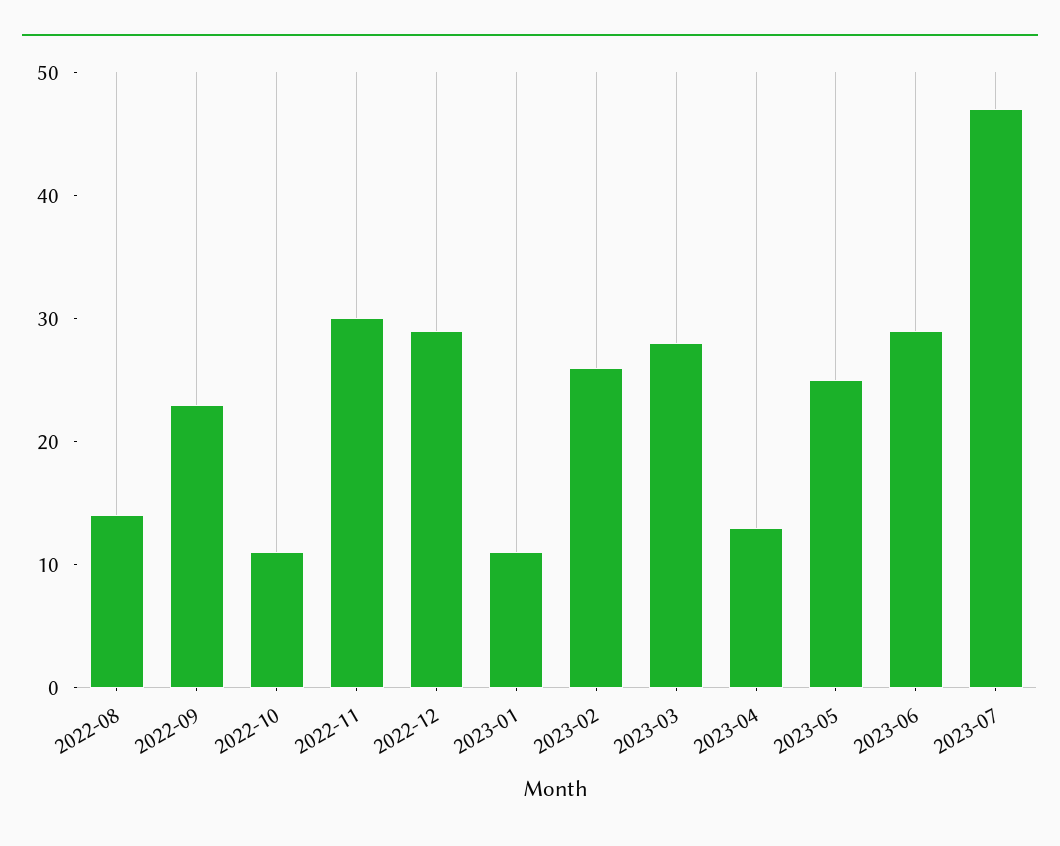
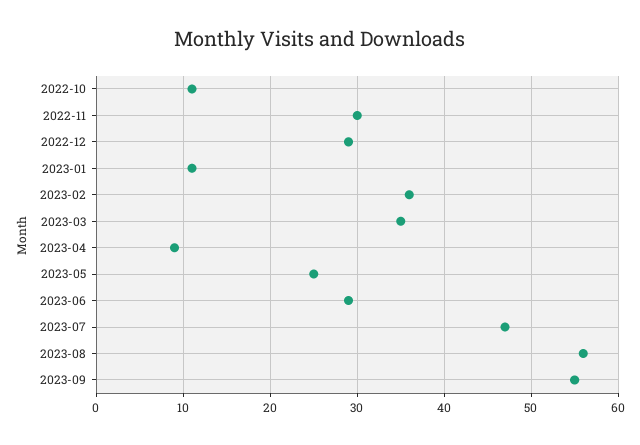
2022-08: 14 -> none
2022-09: 23 -> none
2023-02: 26 -> 36
2023-03: 28 -> 35
2023-04: 13 -> 9
2023-08: none -> 56
2023-09: none -> 55

